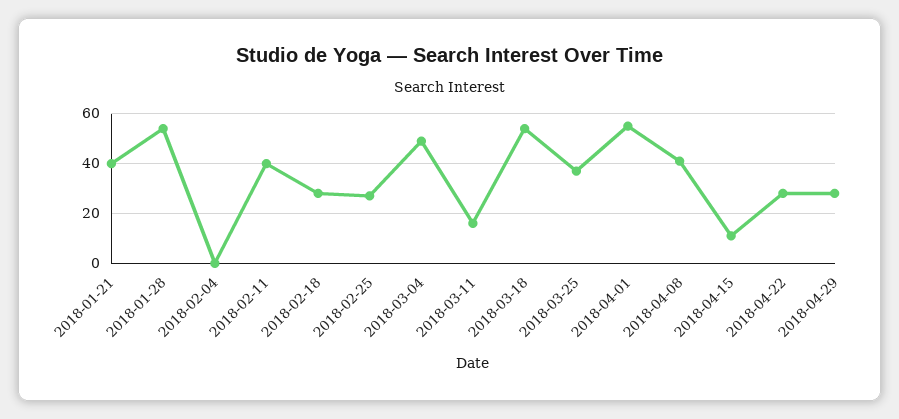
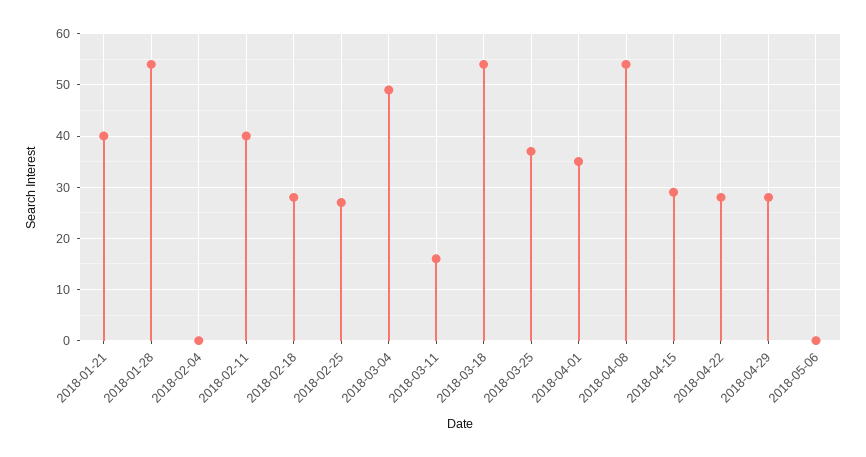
2018-04-01: 55 -> 35
2018-04-08: 40 -> 55
2018-04-15: 10 -> 30
2018-05-06: none -> 0

